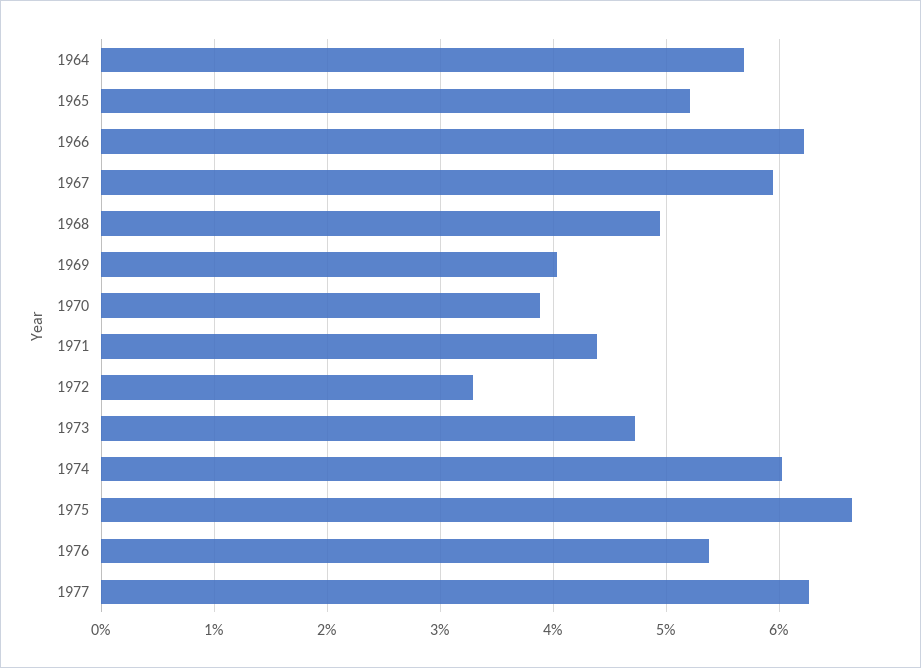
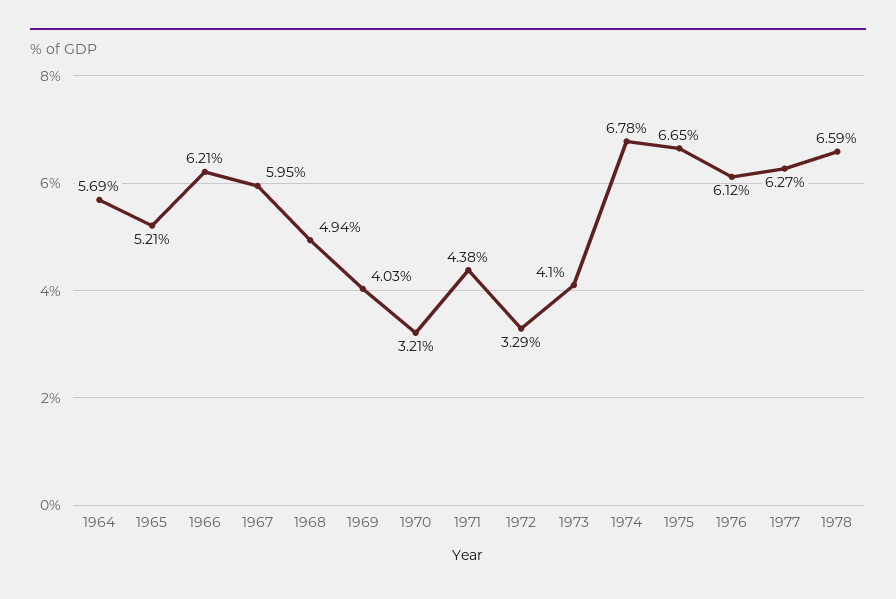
1970: 3.9 -> 3.21
1973: 4.7 -> 4.1
1974: 6 -> 6.78
1976: 5.4 -> 6.12
1978: none -> 6.59

